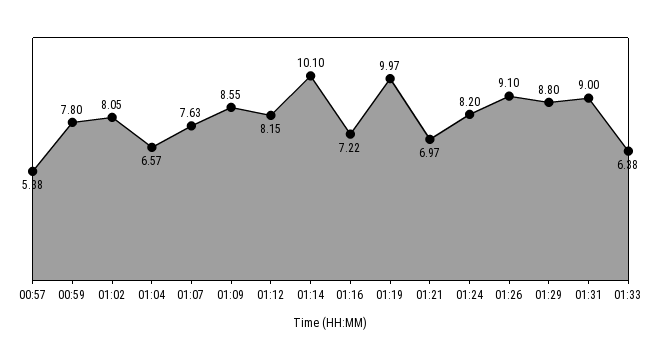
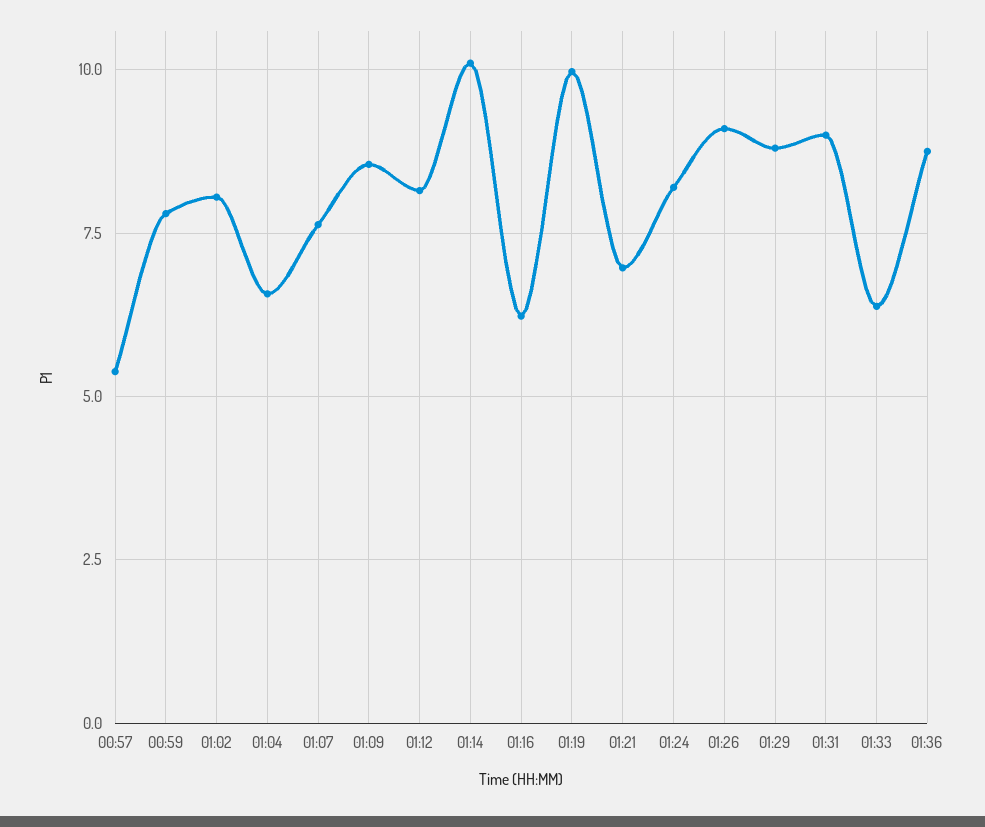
01:16: 7.22 -> 6.25
01:36: none -> 8.75

